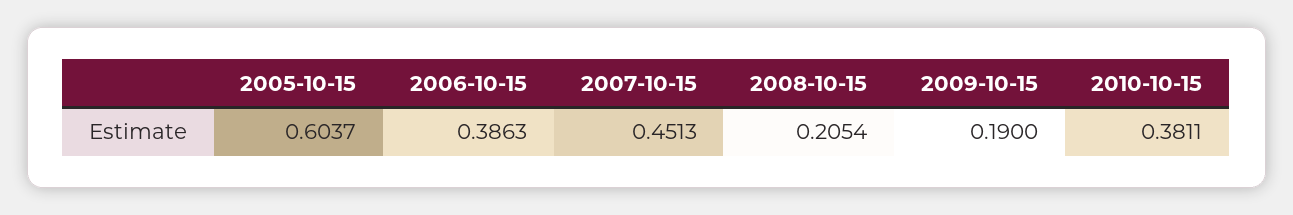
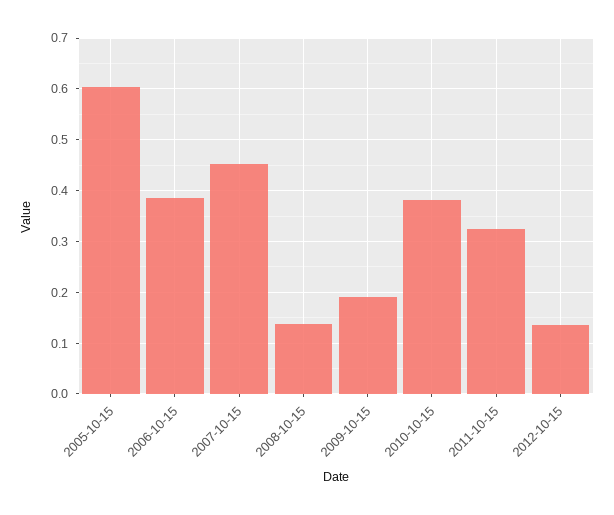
2008-10-15: 0.2054 -> 0.14
2011-10-15: none -> 0.32
2012-10-15: none -> 0.14

